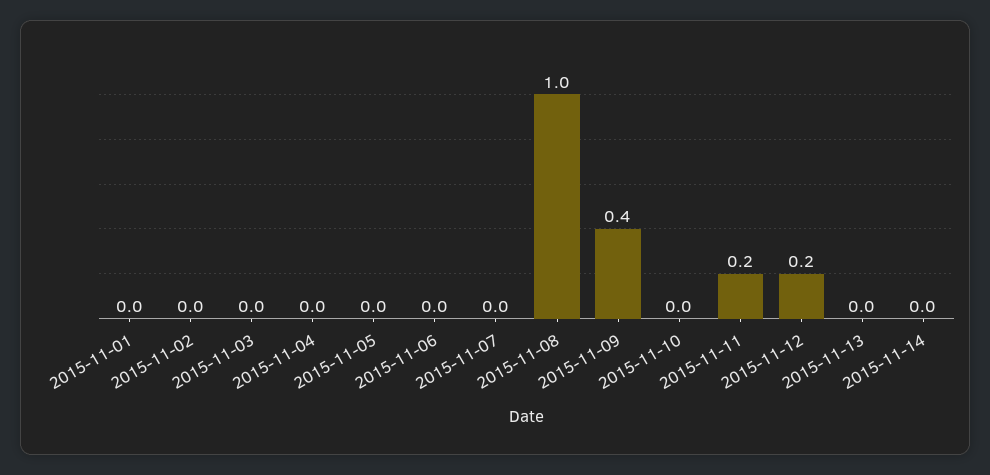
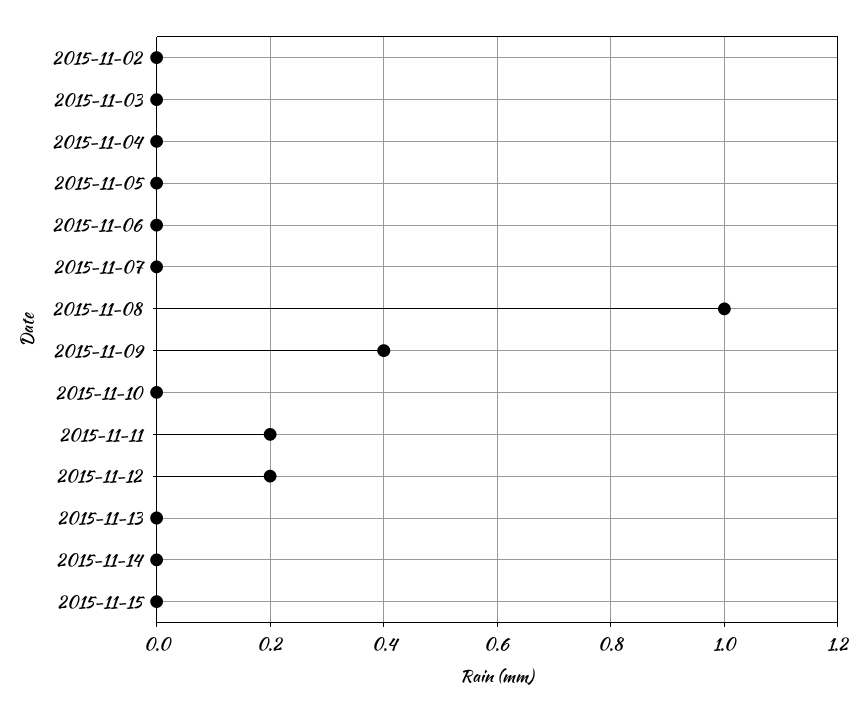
2015-11-01: 0 -> none
2015-11-15: none -> 0

